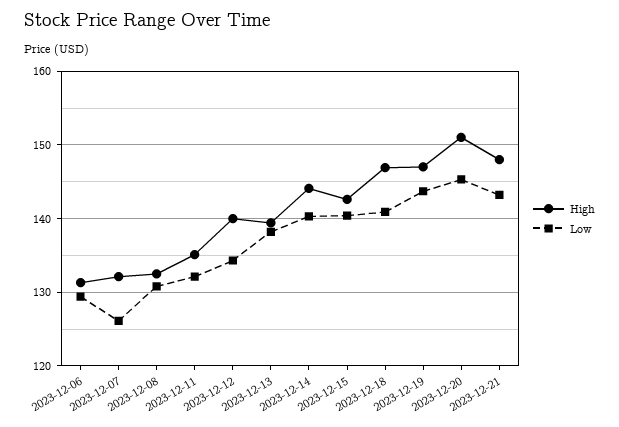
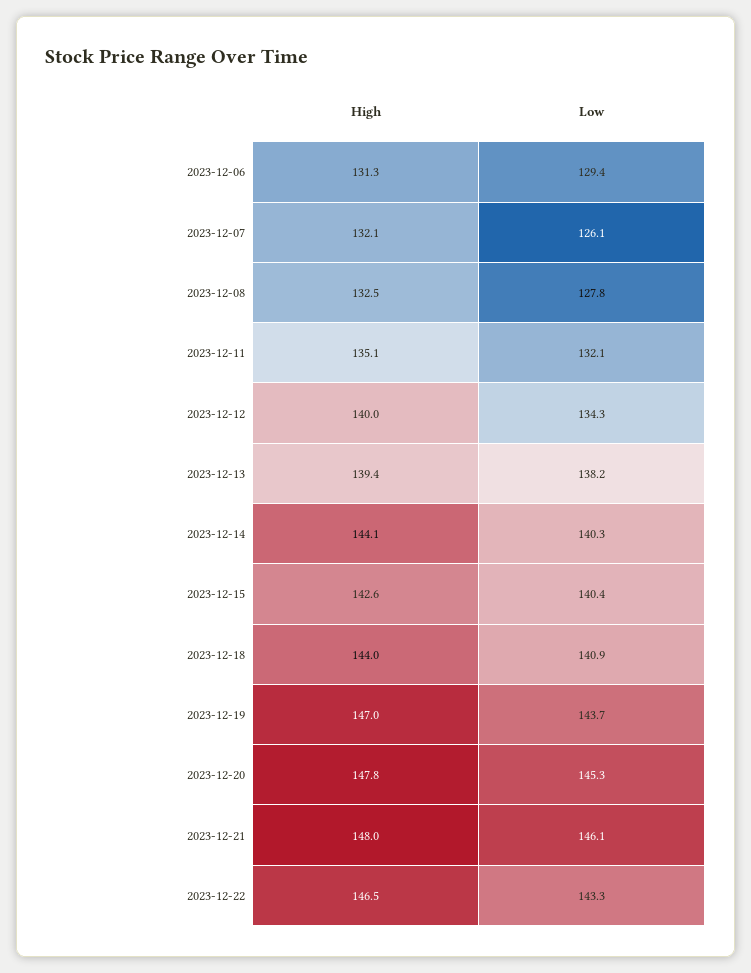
Low, 2023-12-08: 131 -> 127.8
High, 2023-12-18: 147 -> 144
High, 2023-12-20: 151 -> 147.8
Low, 2023-12-21: 143 -> 146.1
High, 2023-12-22: none -> 146.5
Low, 2023-12-22: none -> 143.3

